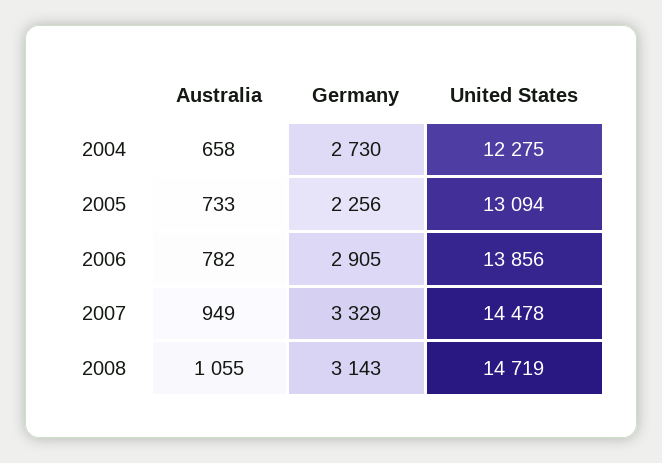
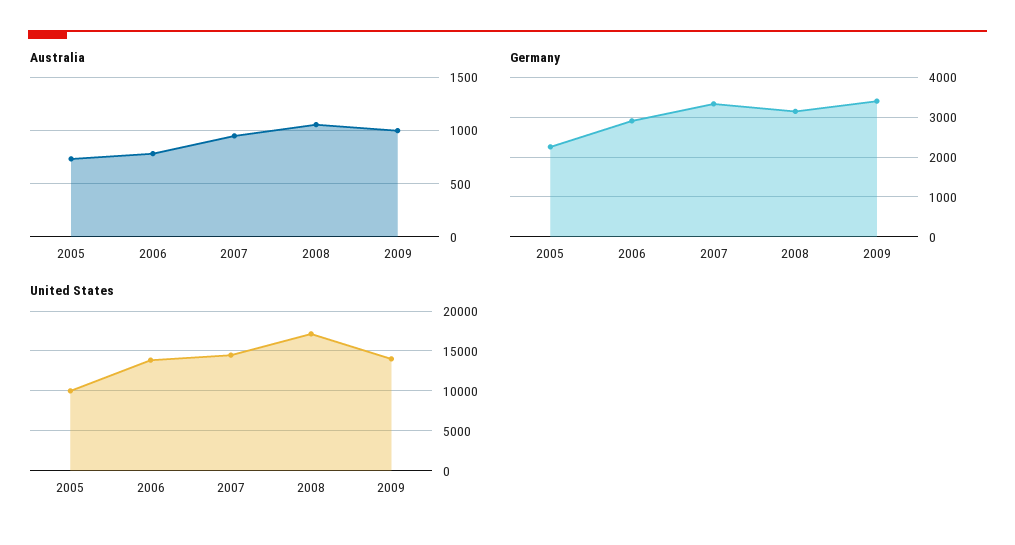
Australia, 2004: 658 -> none
Germany, 2004: 2730 -> none
United States, 2004: 12275 -> none
United States, 2005: 13094 -> 10000
United States, 2008: 14719 -> 17000
Australia, 2009: none -> 1000
Germany, 2009: none -> 3400
United States, 2009: none -> 14000

